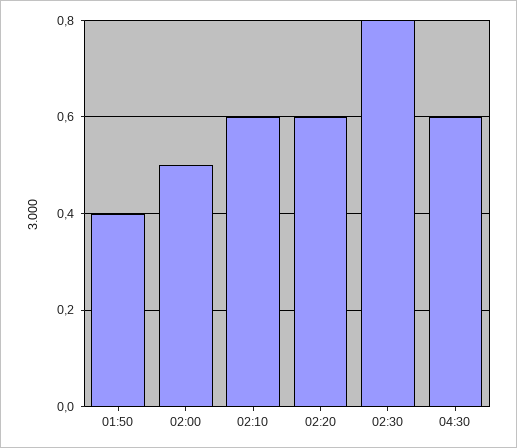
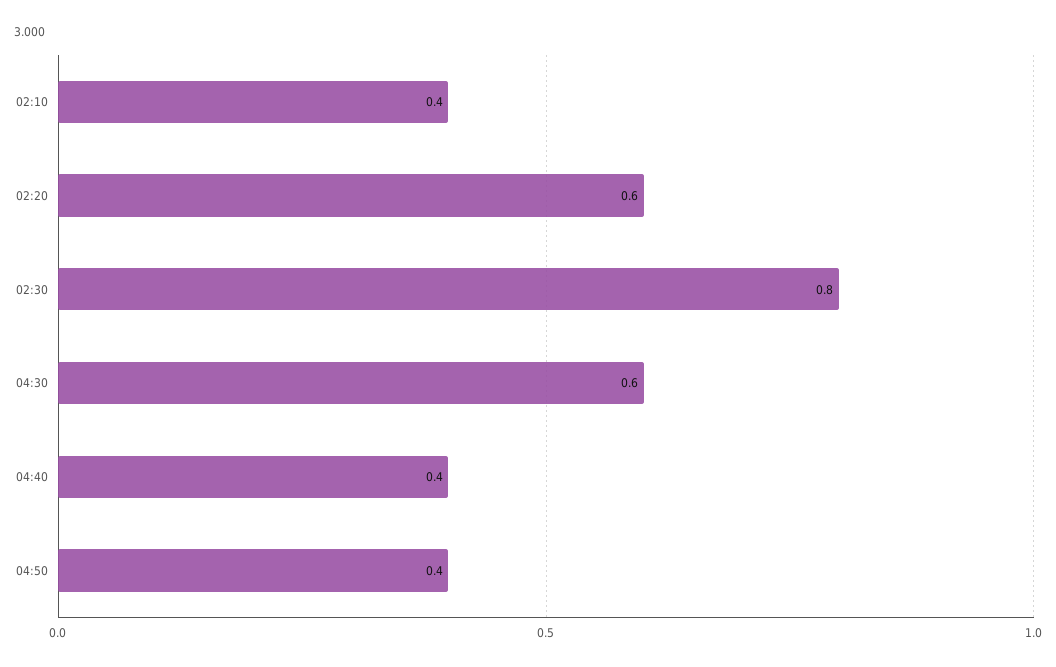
01:50: 0.4 -> none
02:00: 0.5 -> none
02:10: 0.6 -> 0.4
04:40: none -> 0.4
04:50: none -> 0.4

